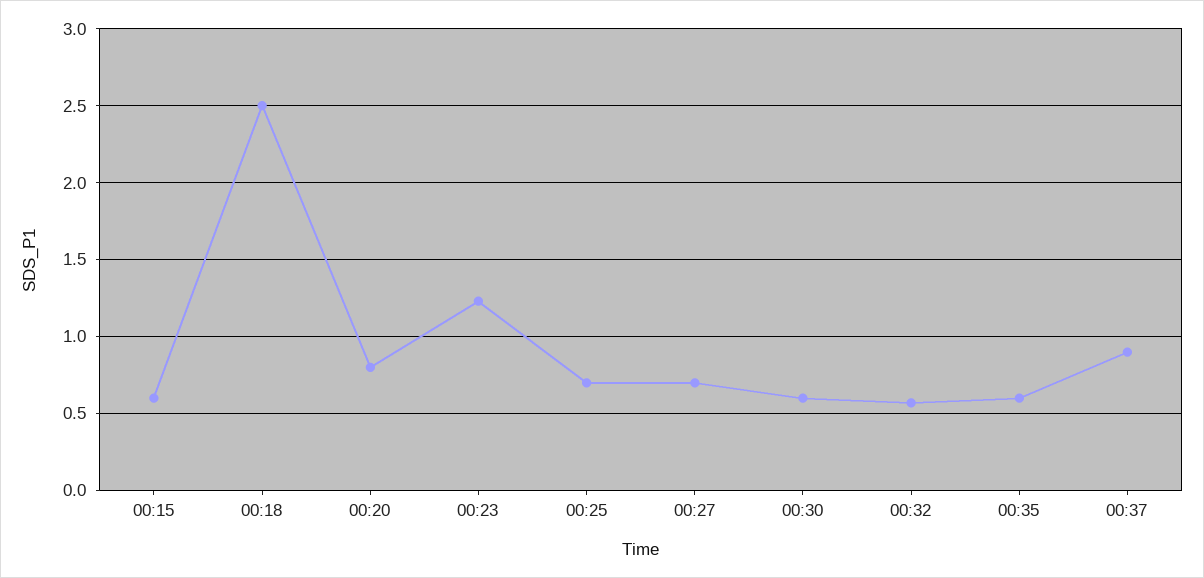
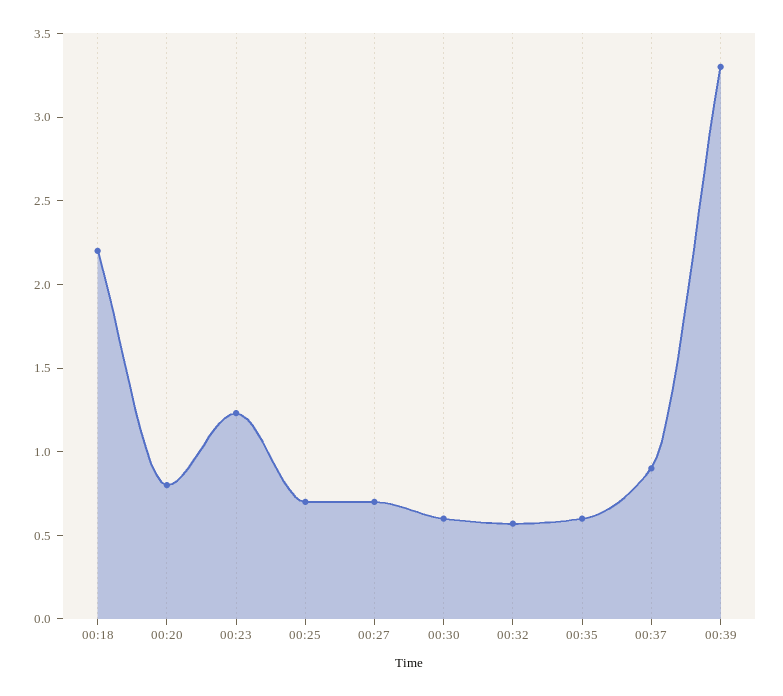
00:15: 0.6 -> none
00:18: 2.5 -> 2.2
00:39: none -> 3.3

